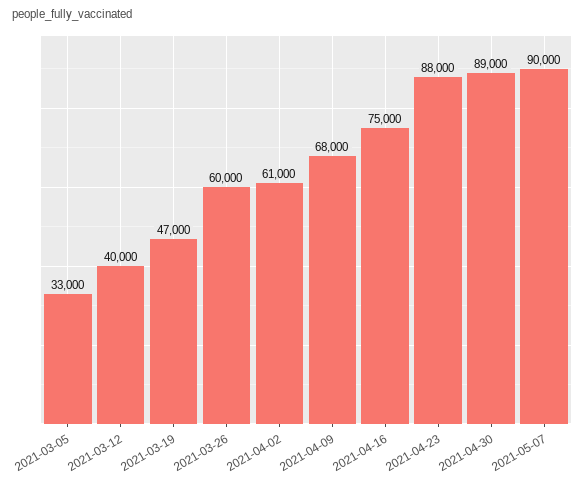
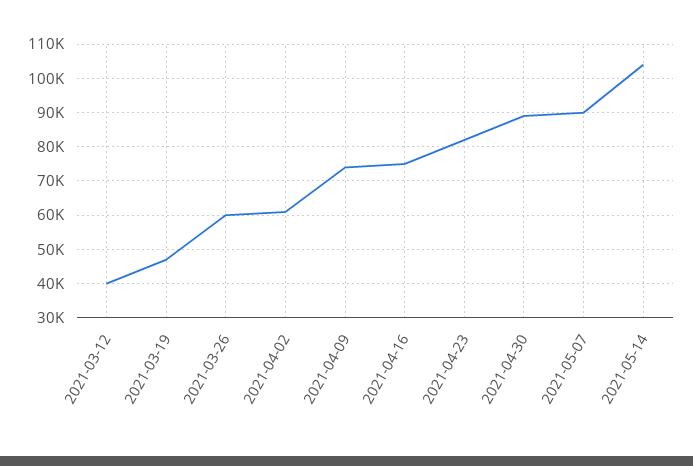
2021-03-05: 33000 -> none
2021-04-09: 68000 -> 74000
2021-04-23: 88000 -> 82000
2021-05-14: none -> 104000

